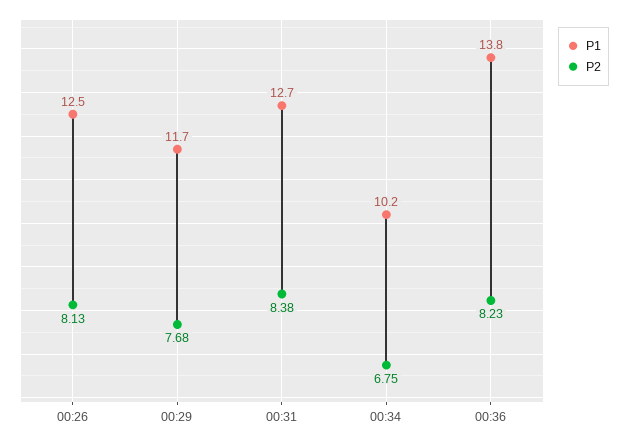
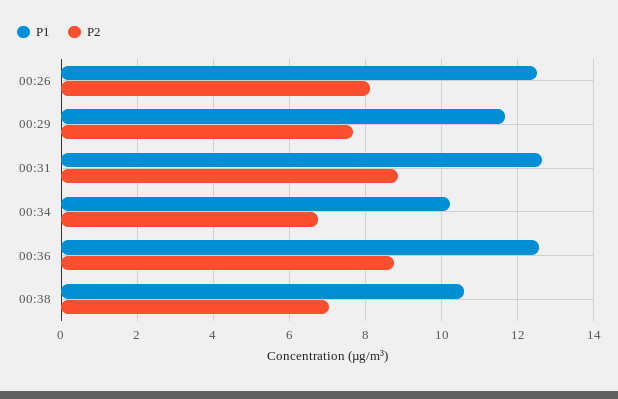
P2, 00:31: 8.38 -> 8.8
P1, 00:36: 13.8 -> 12.6
P2, 00:36: 8.23 -> 8.8
P1, 00:38: none -> 10.6
P2, 00:38: none -> 7

